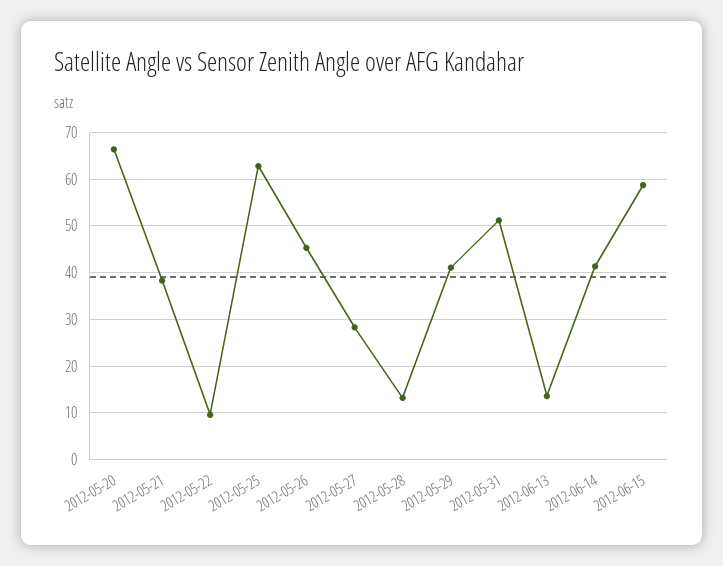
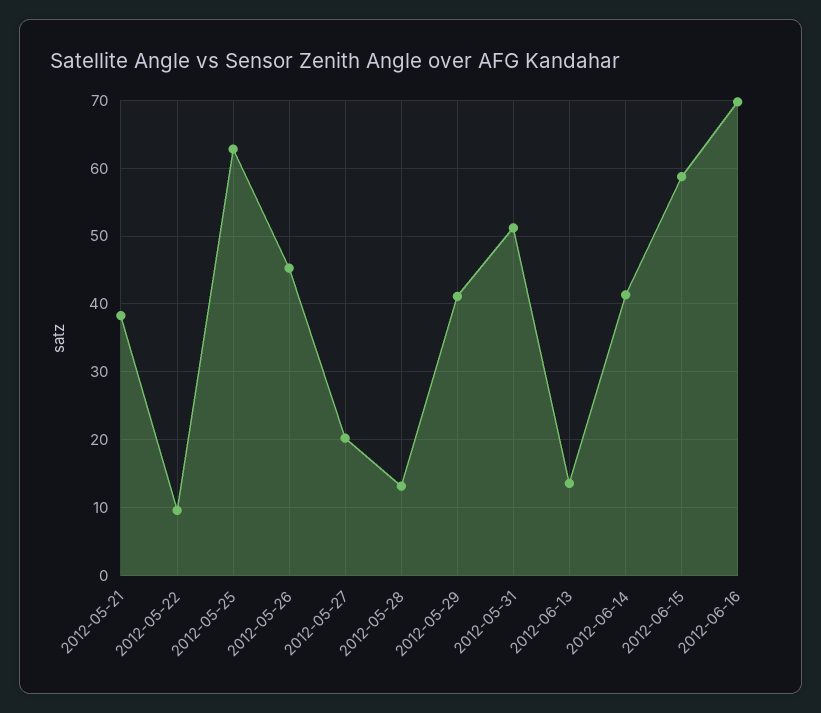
2012-05-20: 66 -> none
2012-05-27: 28 -> 20
2012-06-16: none -> 70

